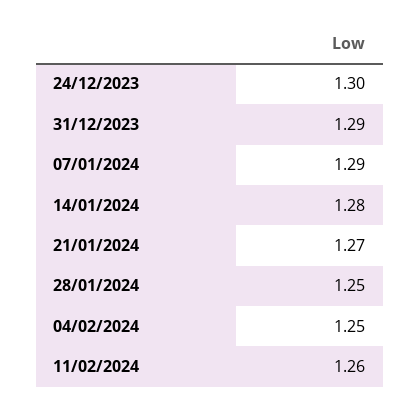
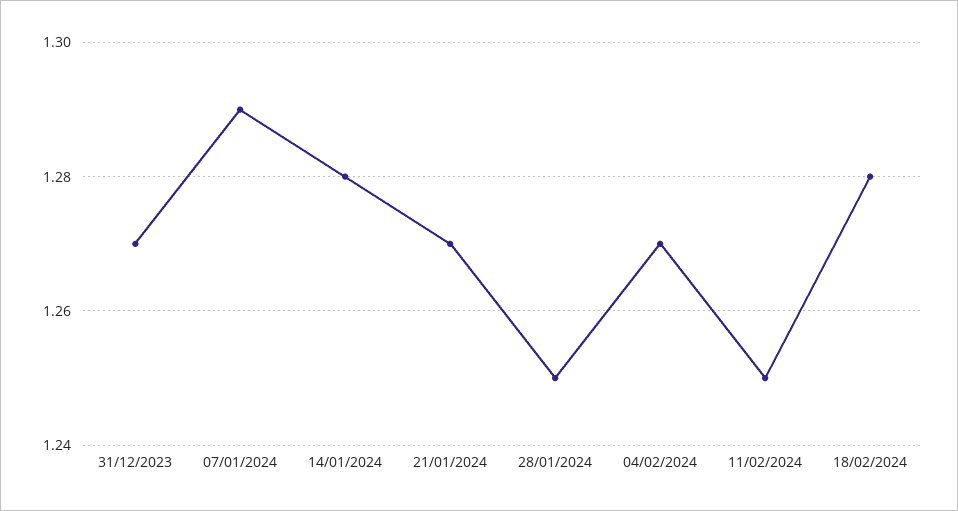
24/12/2023: 1.3 -> none
31/12/2023: 1.29 -> 1.27
04/02/2024: 1.25 -> 1.27
11/02/2024: 1.26 -> 1.25
18/02/2024: none -> 1.28

